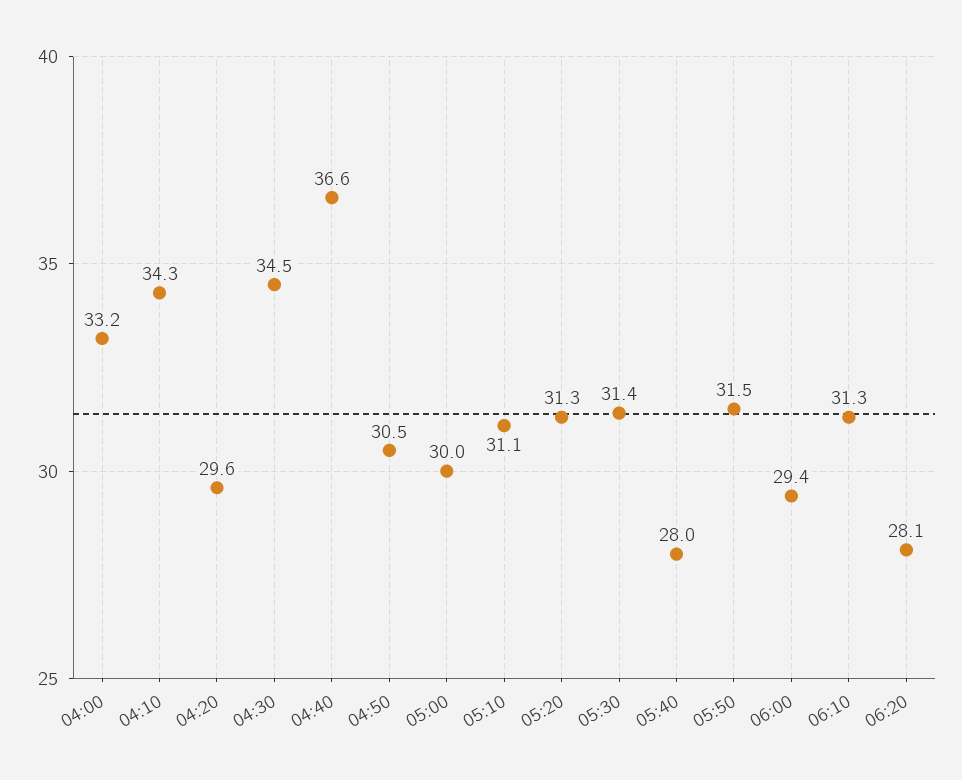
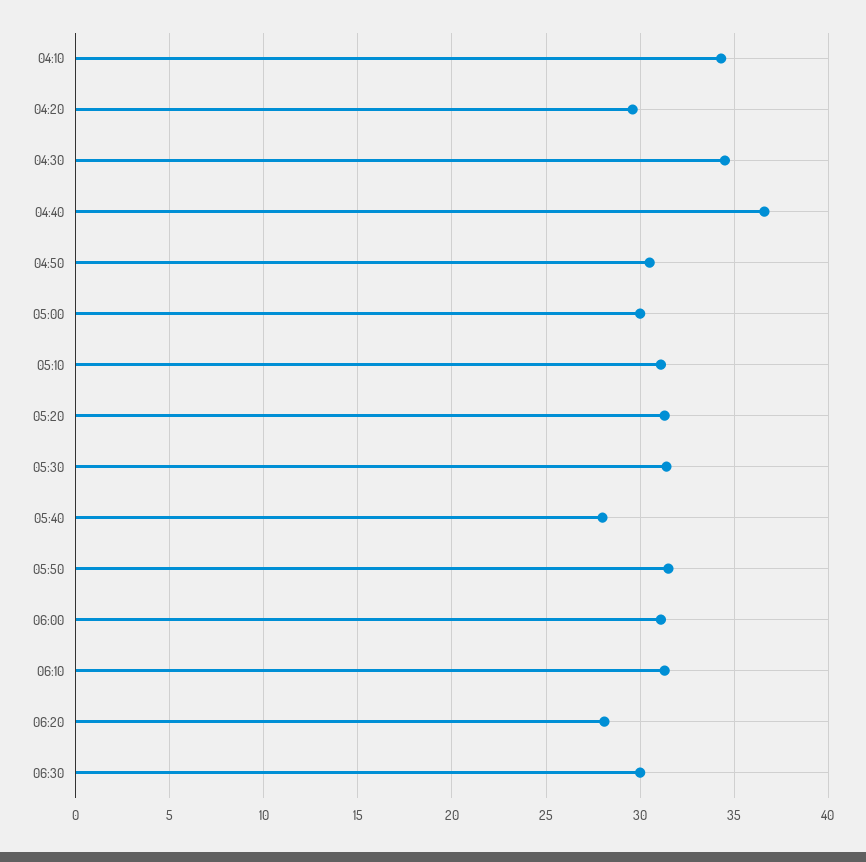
04:00: 33.2 -> none
06:00: 29.4 -> 31
06:30: none -> 30

